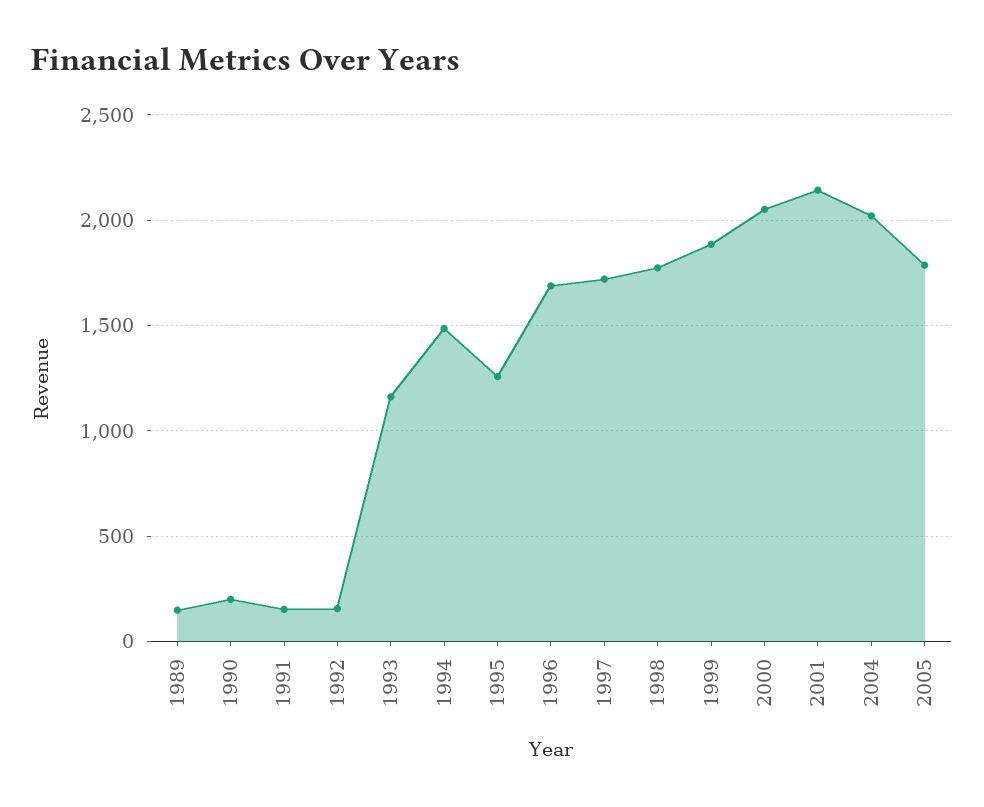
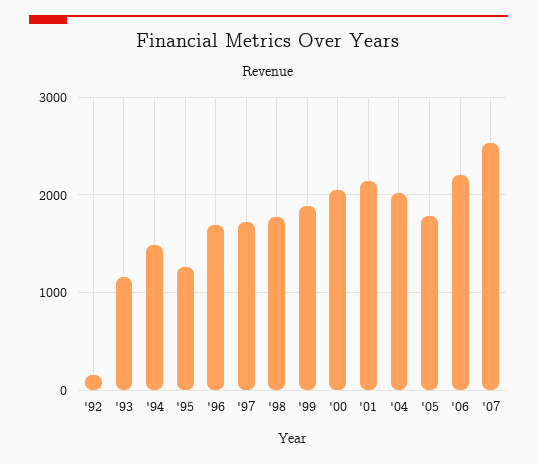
1989: 150 -> none
1990: 200 -> none
1991: 150 -> none
'06: none -> 2200
'07: none -> 2500

